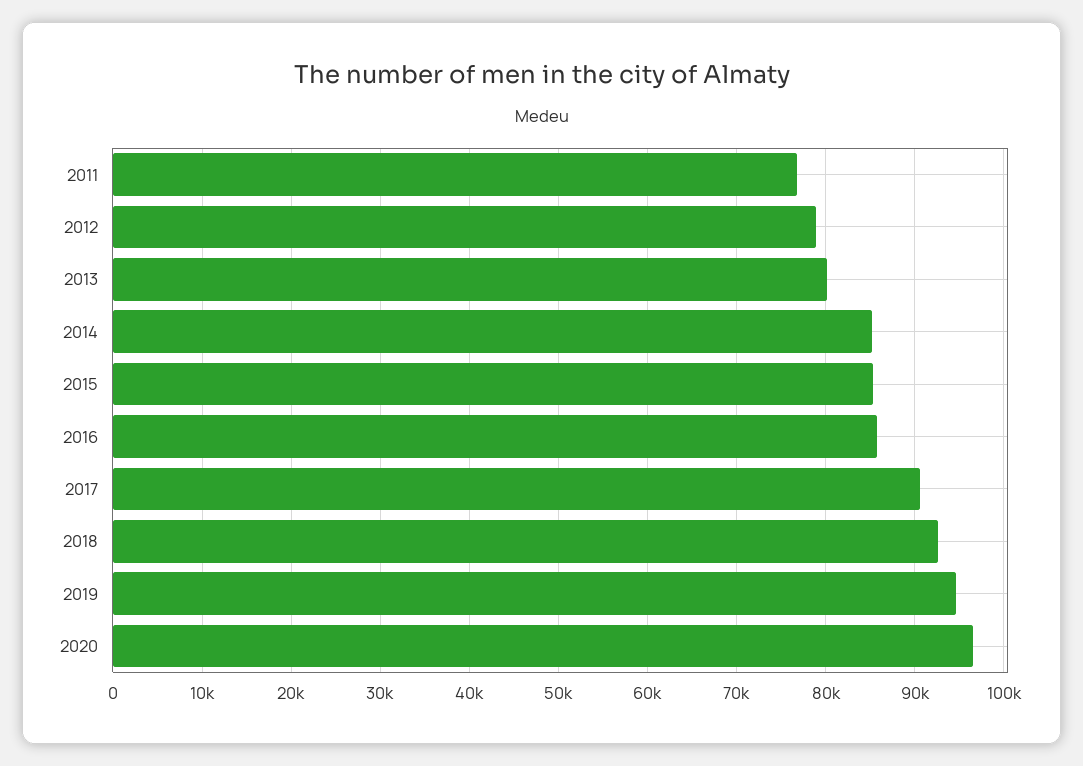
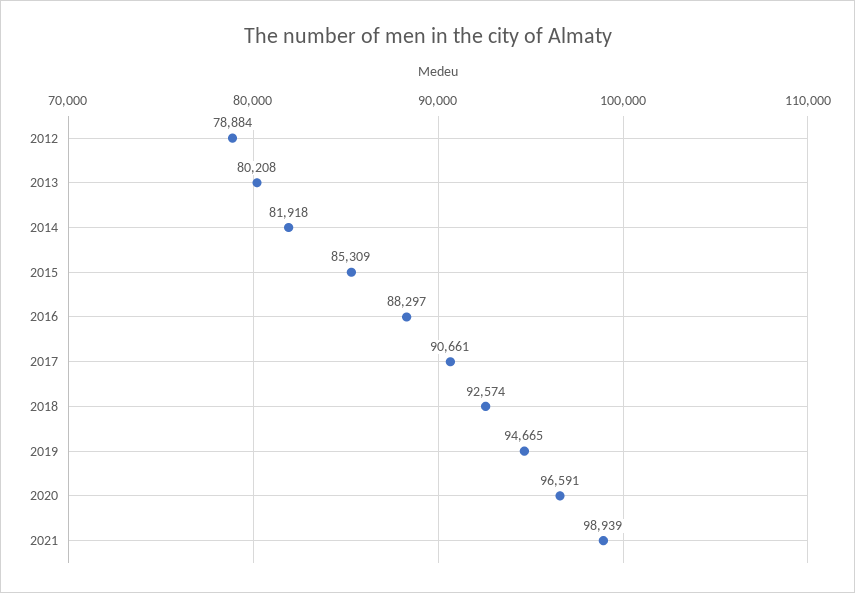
2011: 77000 -> none
2014: 85000 -> 81918
2016: 86000 -> 88297
2021: none -> 98939

